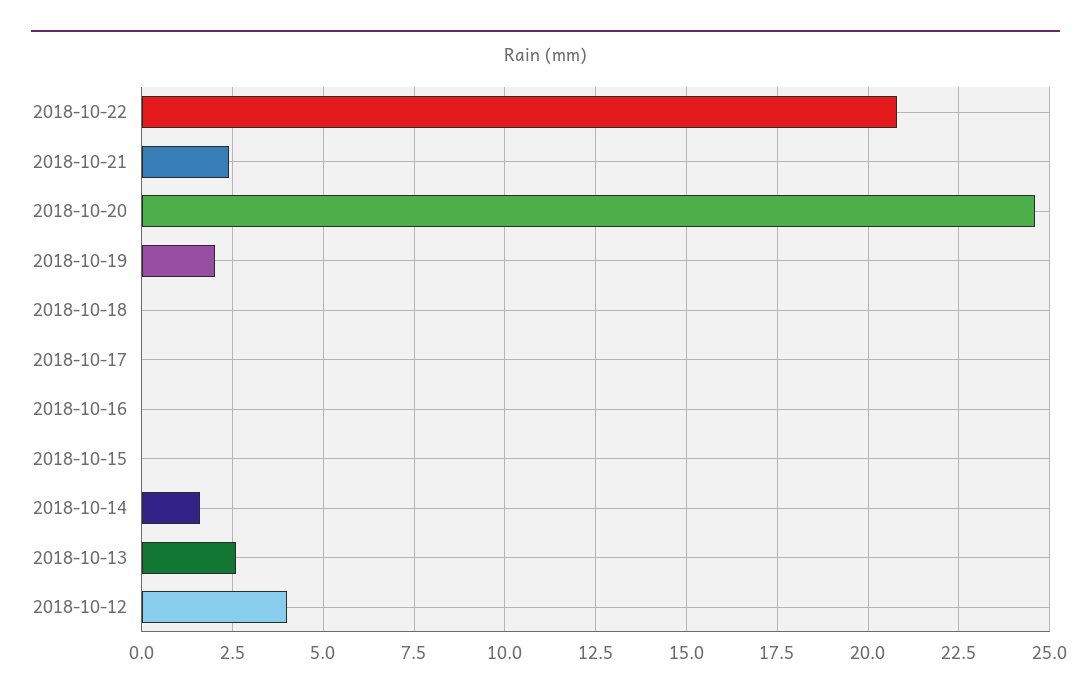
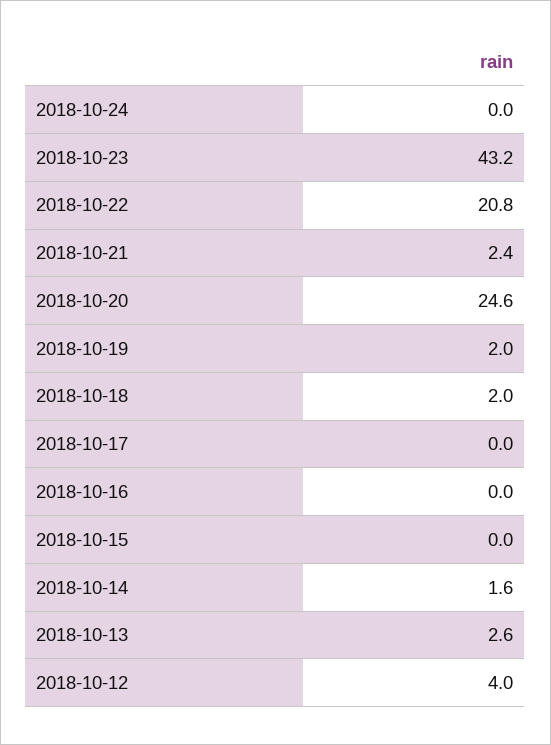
2018-10-18: 0 -> 2
2018-10-24: none -> 0
2018-10-23: none -> 43.2

